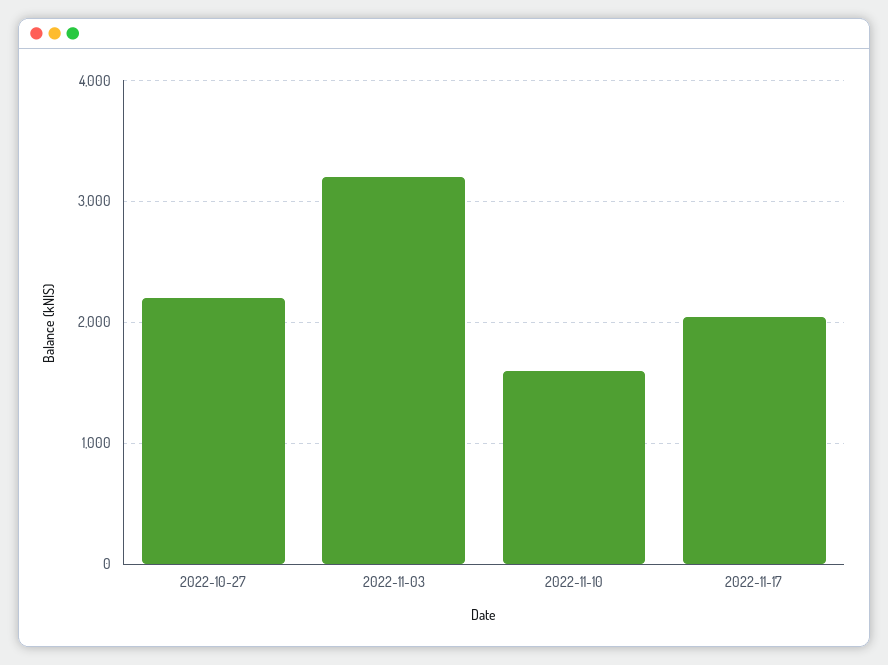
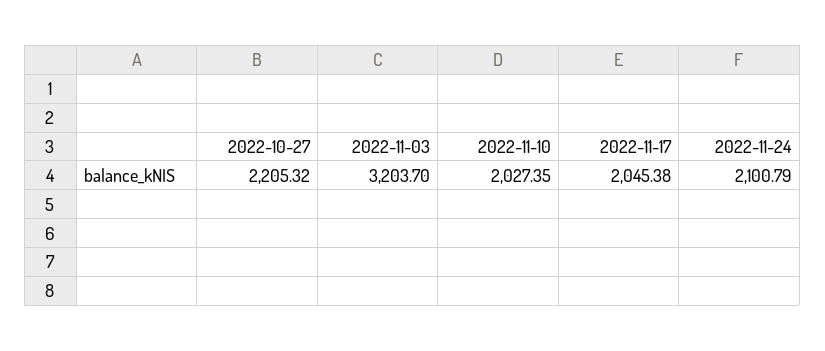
2022-11-10: 1600 -> 2027.35
2022-11-24: none -> 2100.79

